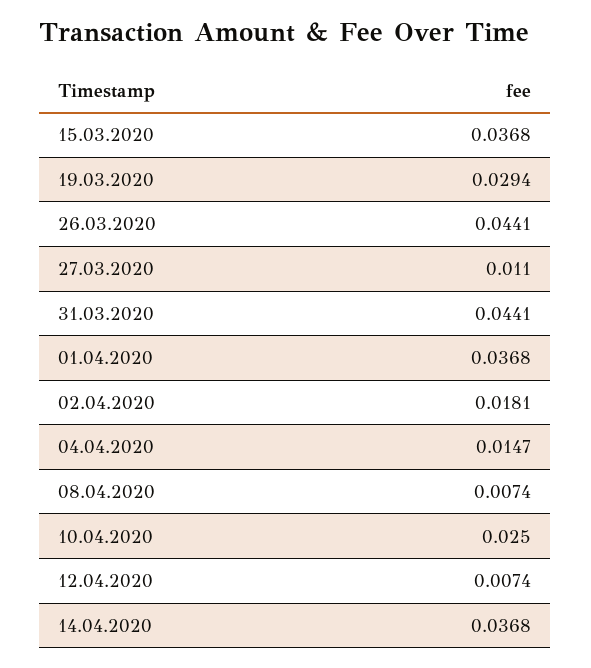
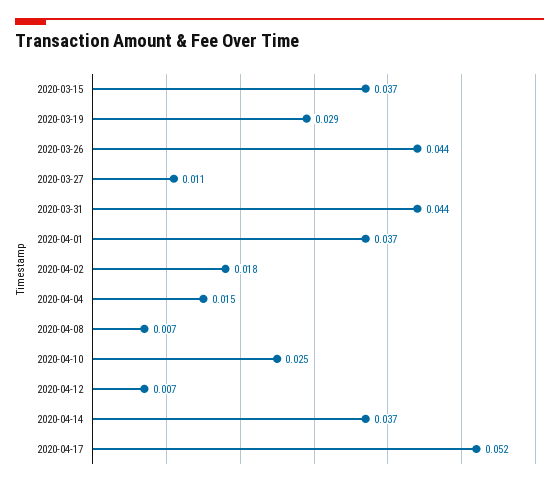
2020-04-17: none -> 0.052

